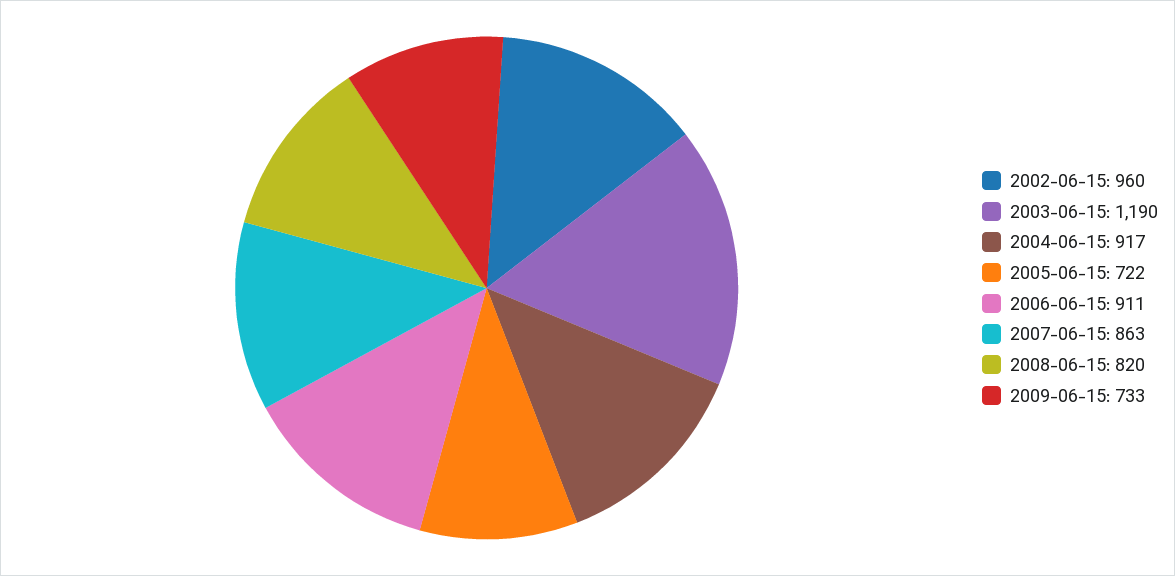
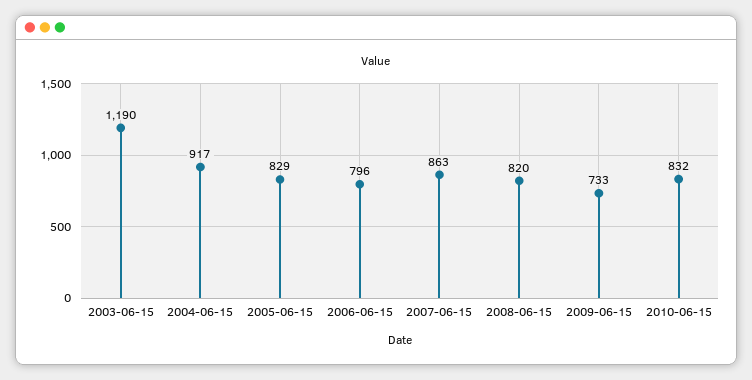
2002-06-15: 960 -> none
2005-06-15: 722 -> 829
2006-06-15: 911 -> 796
2010-06-15: none -> 832

